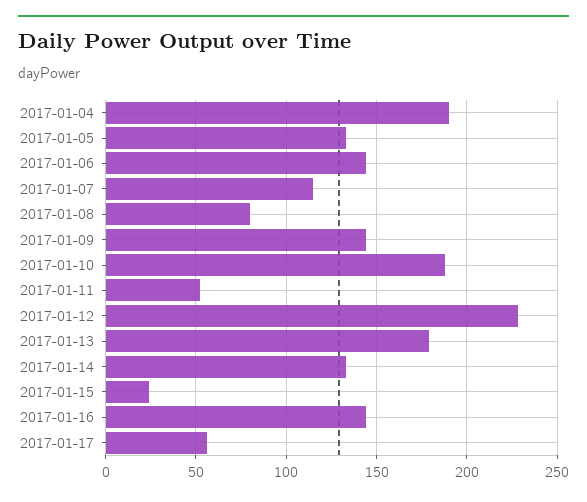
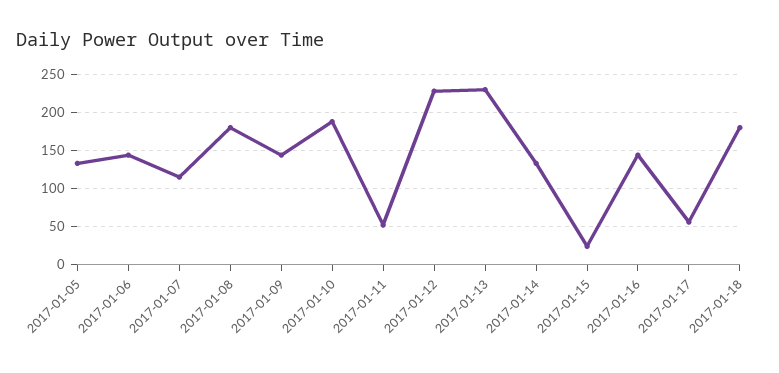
2017-01-04: 190 -> none
2017-01-08: 80 -> 180
2017-01-13: 180 -> 230
2017-01-18: none -> 180

